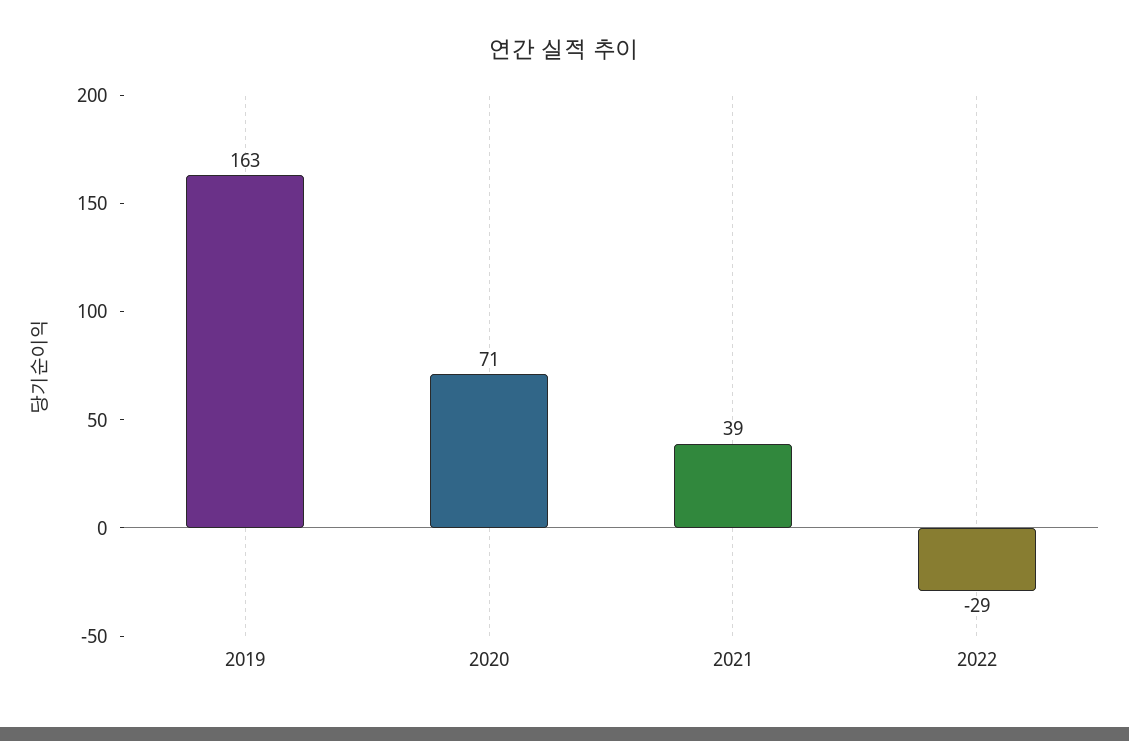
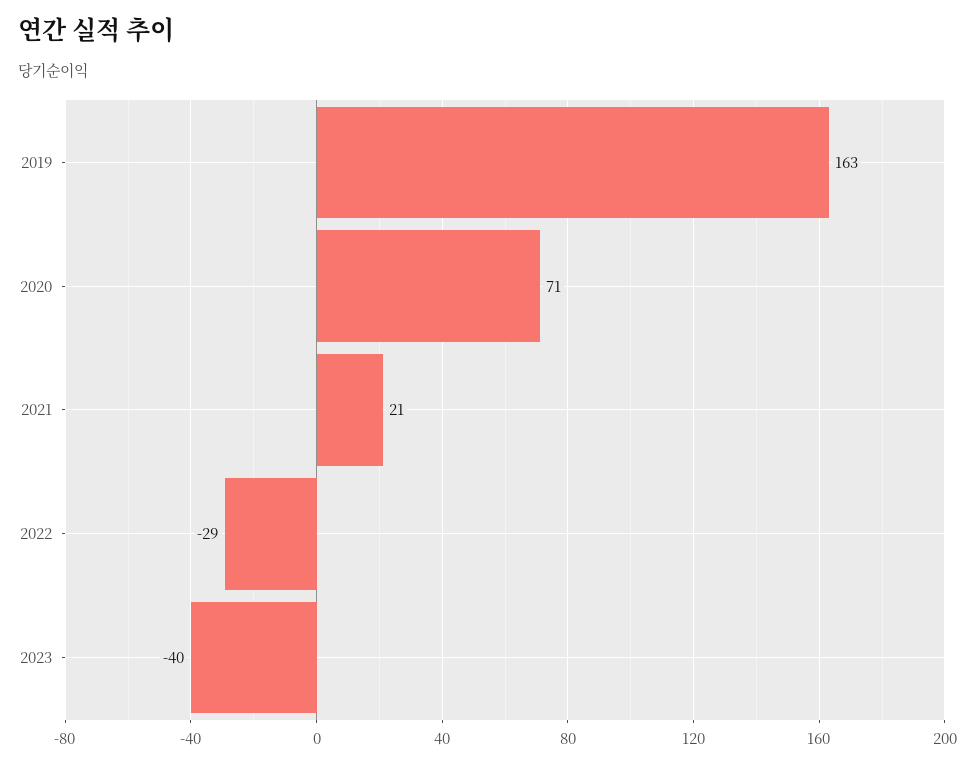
2021: 39 -> 21
2023: none -> -40

